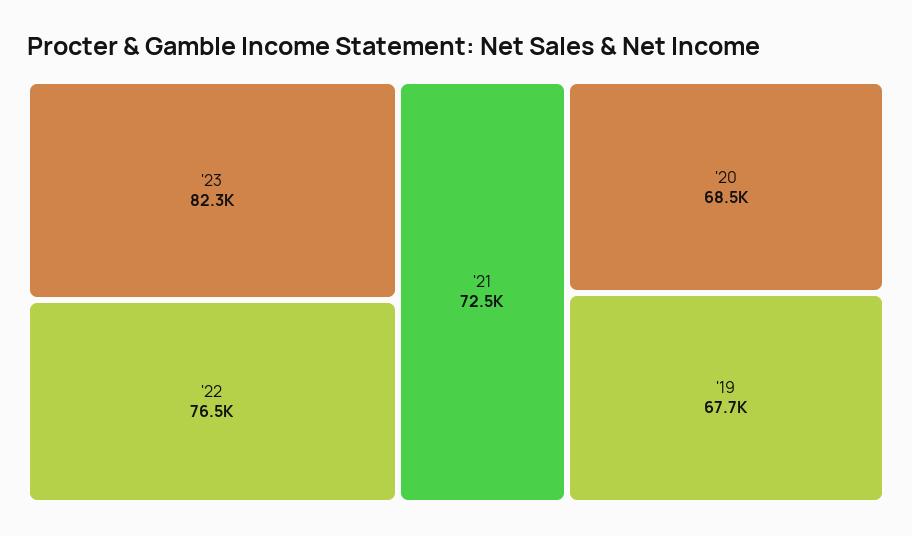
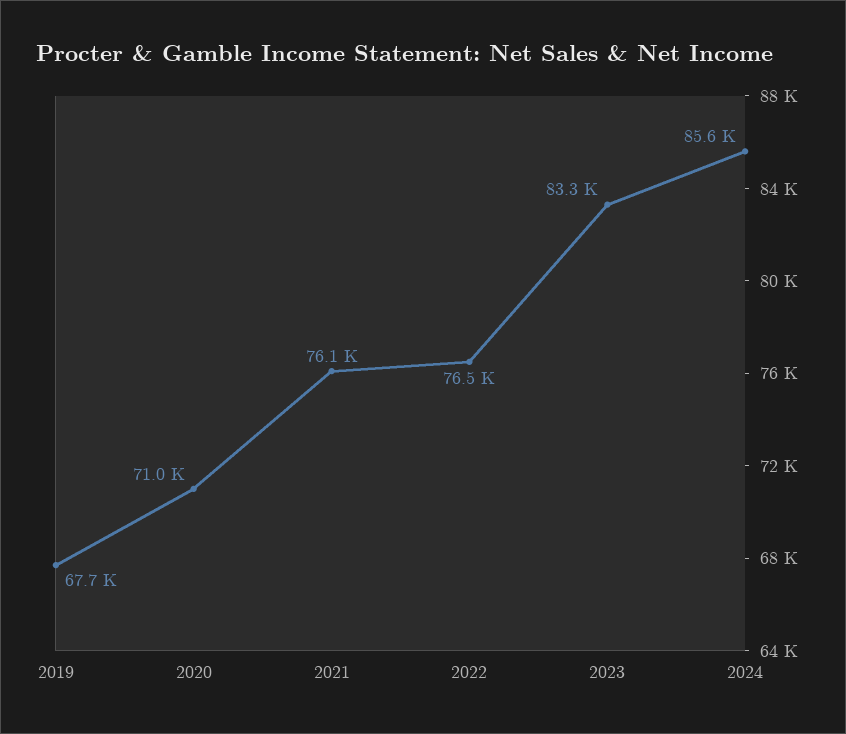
'23: 82300 -> 83300
'21: 72500 -> 76100
'20: 68500 -> 71000
2024: none -> 85600

